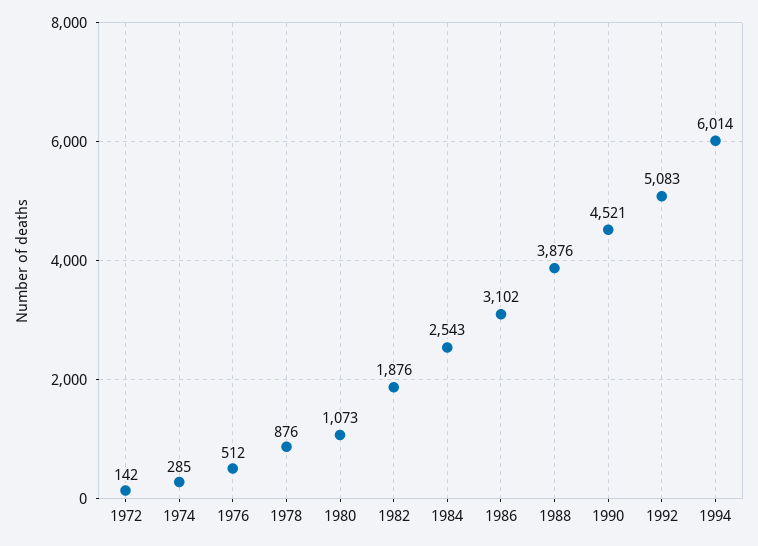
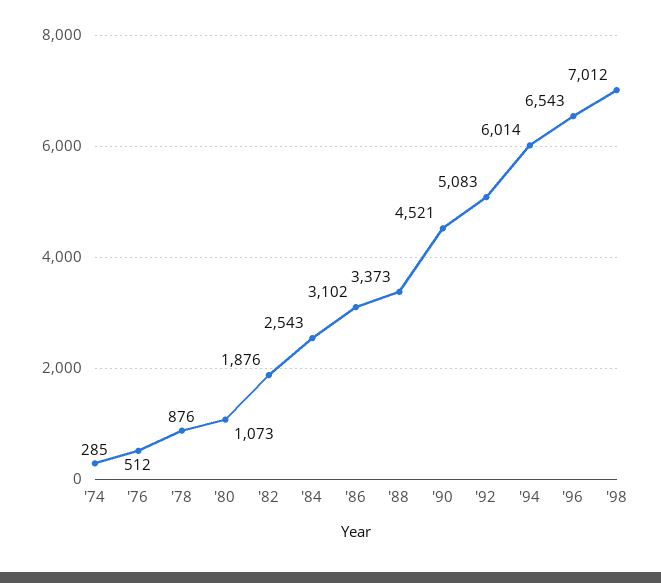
1972: 142 -> none
1988: 3876 -> 3373
'96: none -> 6543
'98: none -> 7012

